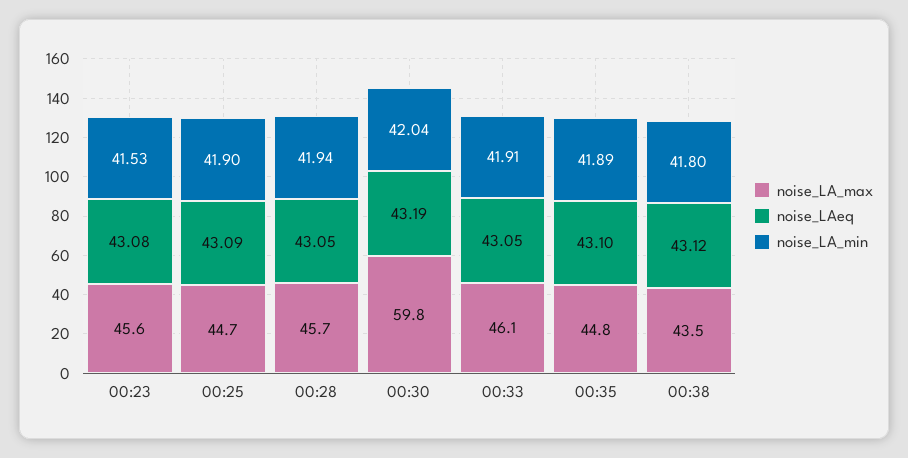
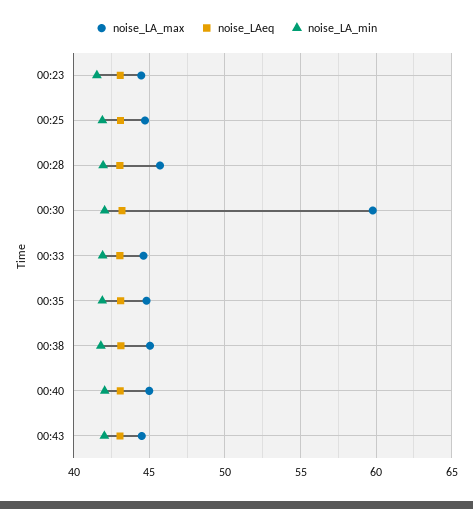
noise_LA_max, 00:23: 45.6 -> 44.5
noise_LA_max, 00:33: 46.1 -> 44.5
noise_LA_max, 00:38: 43.5 -> 45
noise_LA_max, 00:40: none -> 45
noise_LAeq, 00:40: none -> 43
noise_LA_min, 00:40: none -> 42
noise_LA_max, 00:43: none -> 44.5
noise_LAeq, 00:43: none -> 43
noise_LA_min, 00:43: none -> 42

